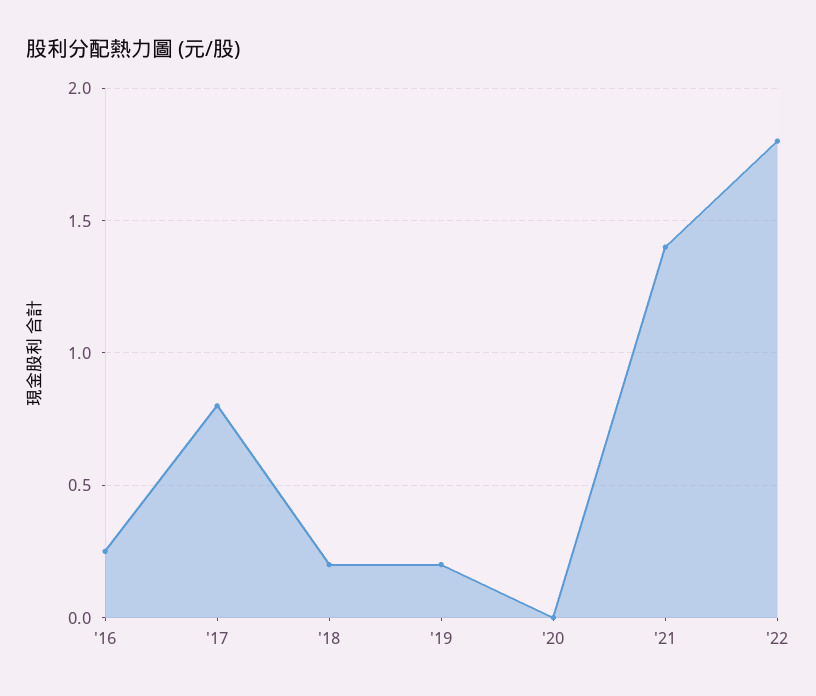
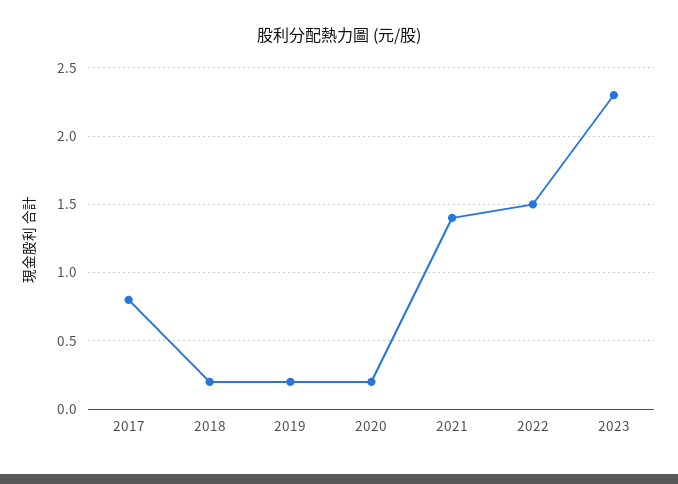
'16: 0.25 -> none
'20: 0 -> 0.2
'22: 1.8 -> 1.5
2023: none -> 2.3

